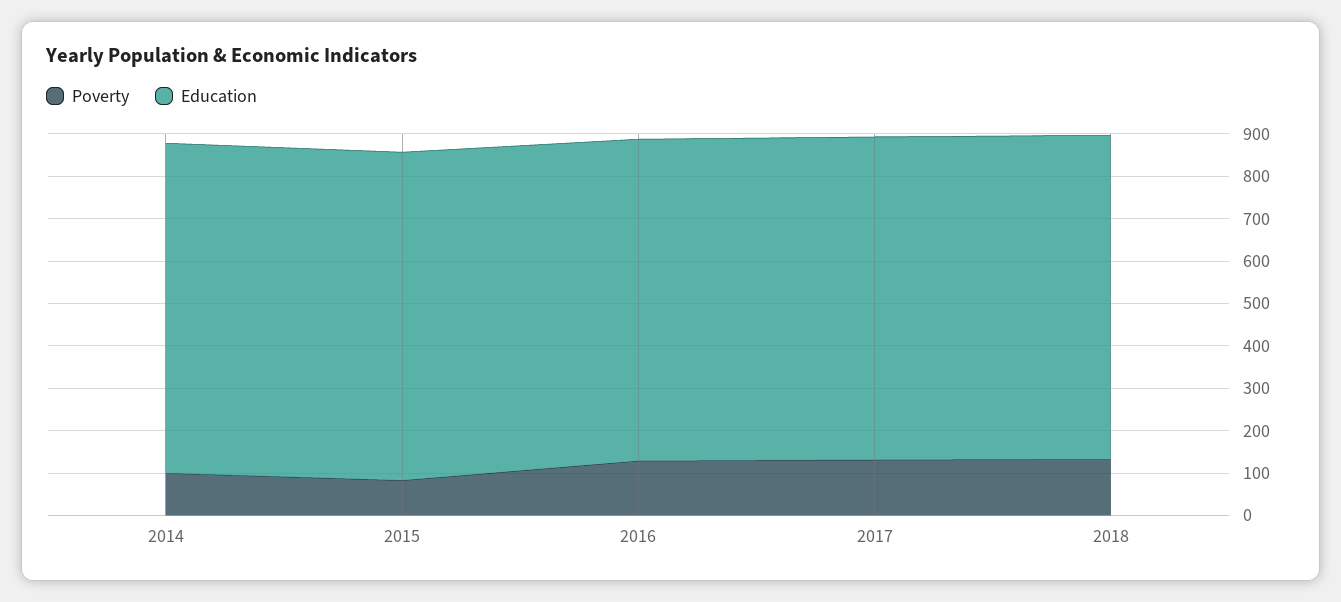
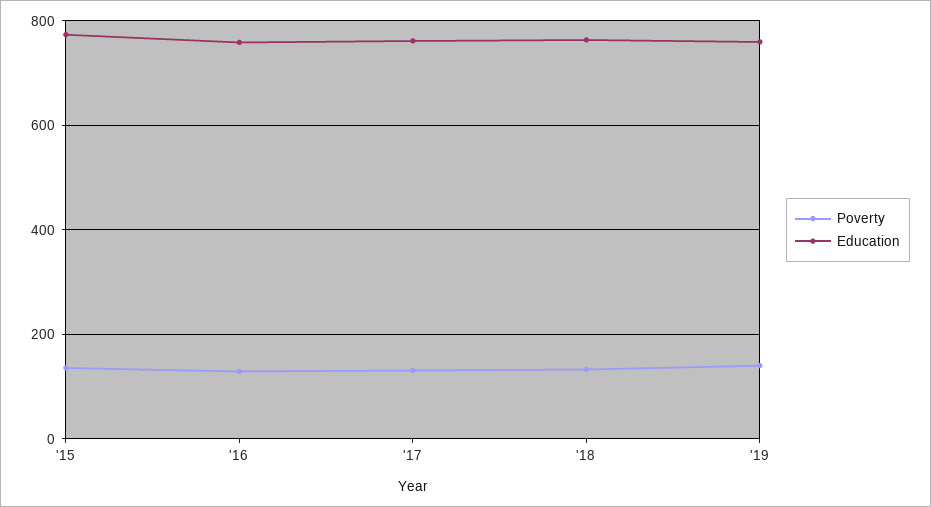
Poverty, 2014: 100 -> none
Education, 2014: 780 -> none
Poverty, 2015: 80 -> 140
Poverty, '19: none -> 140
Education, '19: none -> 760

